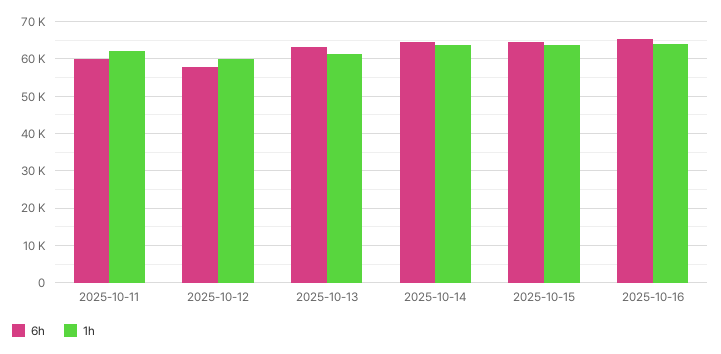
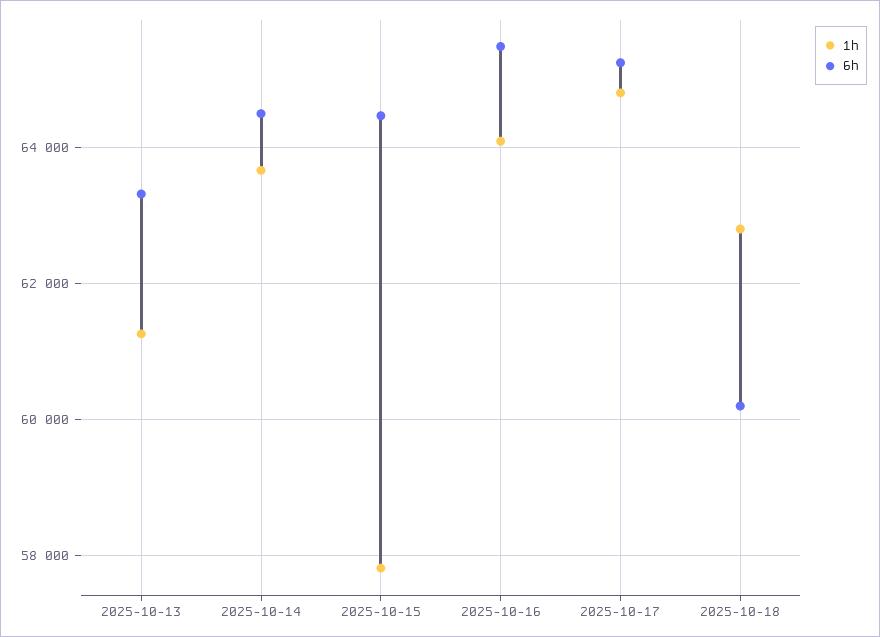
6h, 2025-10-11: 60000 -> none
1h, 2025-10-11: 62000 -> none
6h, 2025-10-12: 58000 -> none
1h, 2025-10-12: 60000 -> none
1h, 2025-10-15: 64000 -> 57800
1h, 2025-10-17: none -> 64800
6h, 2025-10-17: none -> 65200
1h, 2025-10-18: none -> 62800
6h, 2025-10-18: none -> 60200

